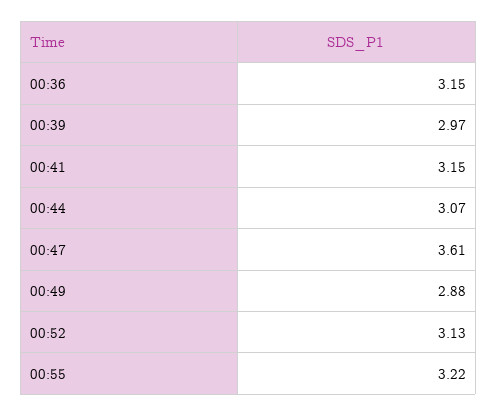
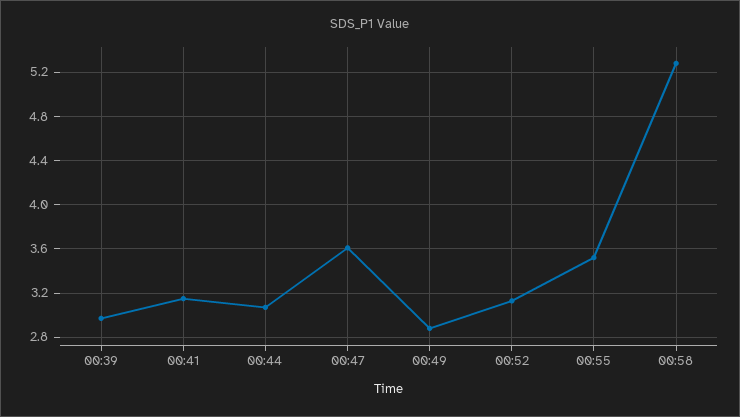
00:36: 3.15 -> none
00:55: 3.22 -> 3.5
00:58: none -> 5.3

